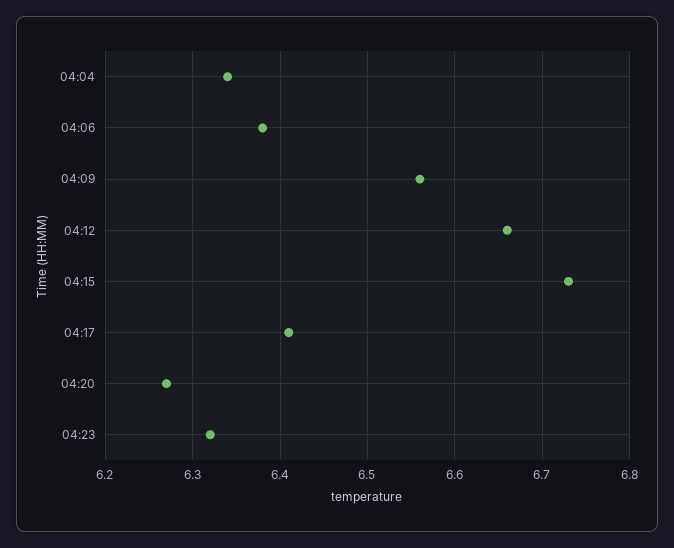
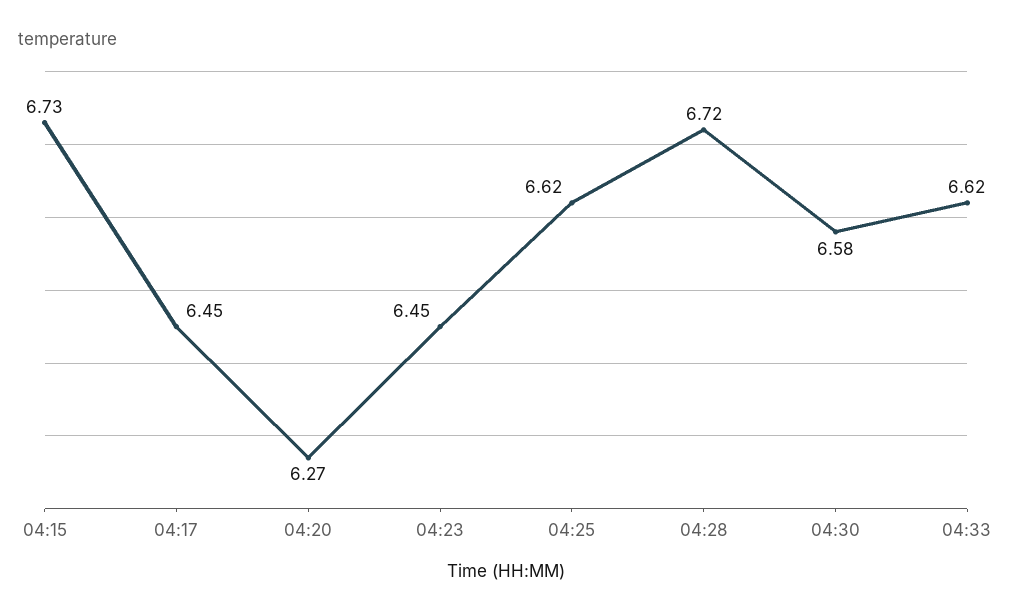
04:04: 6.34 -> none
04:06: 6.38 -> none
04:09: 6.56 -> none
04:12: 6.66 -> none
04:17: 6.41 -> 6.45
04:23: 6.32 -> 6.45
04:25: none -> 6.62
04:28: none -> 6.72
04:30: none -> 6.58
04:33: none -> 6.62

